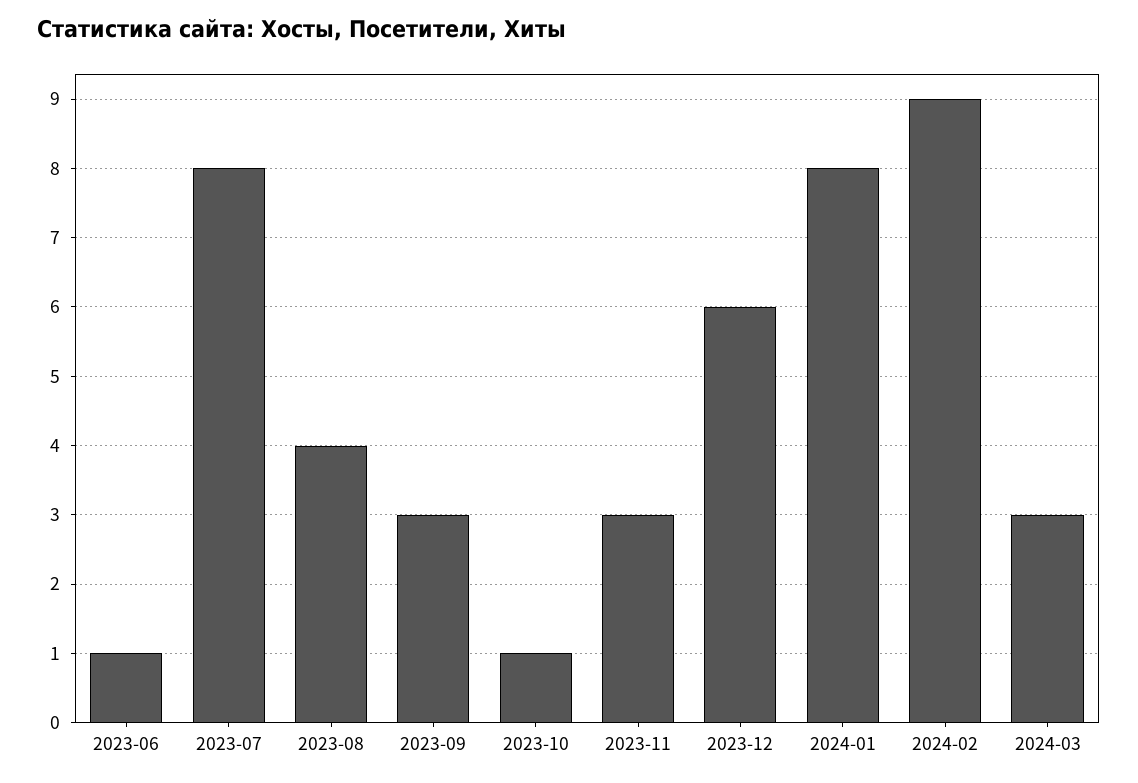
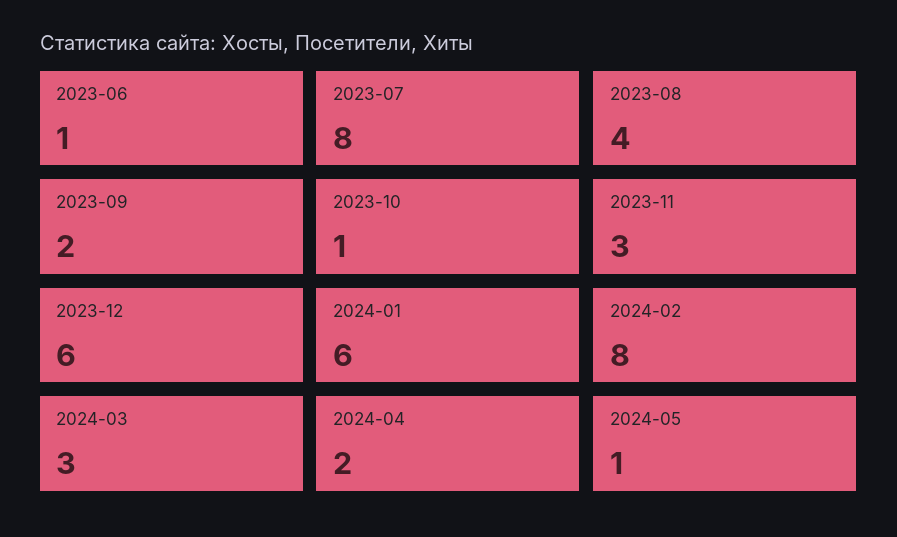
2023-09: 3 -> 2
2024-01: 8 -> 6
2024-02: 9 -> 8
2024-04: none -> 2
2024-05: none -> 1

